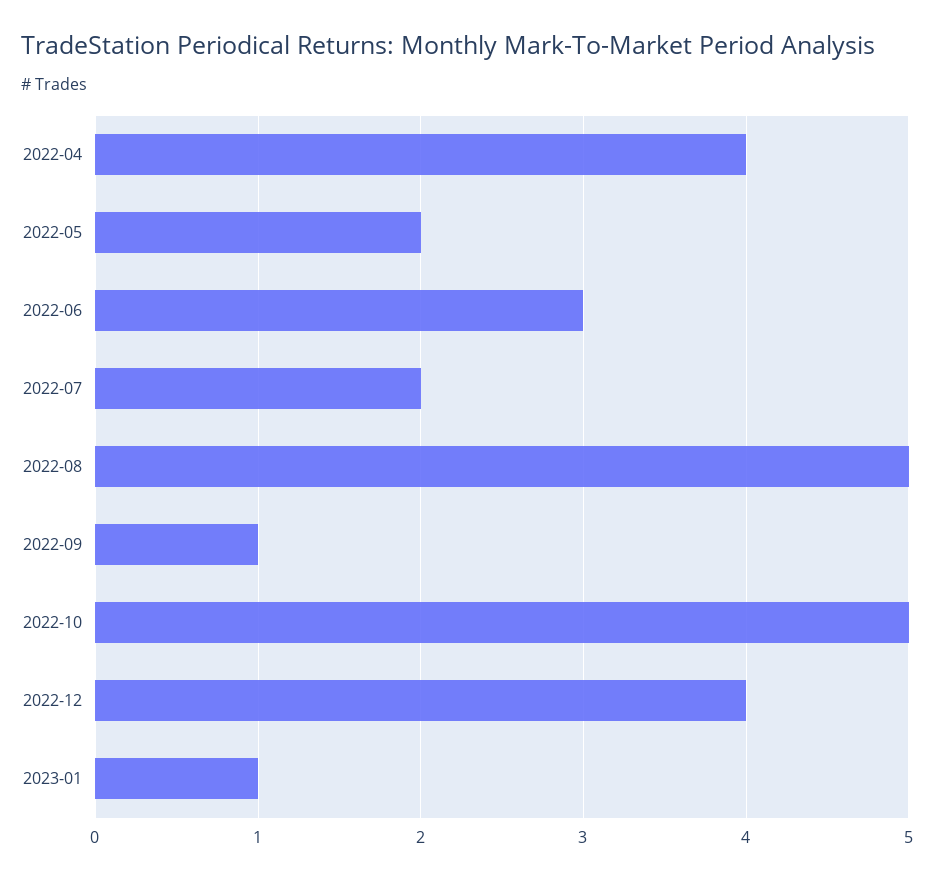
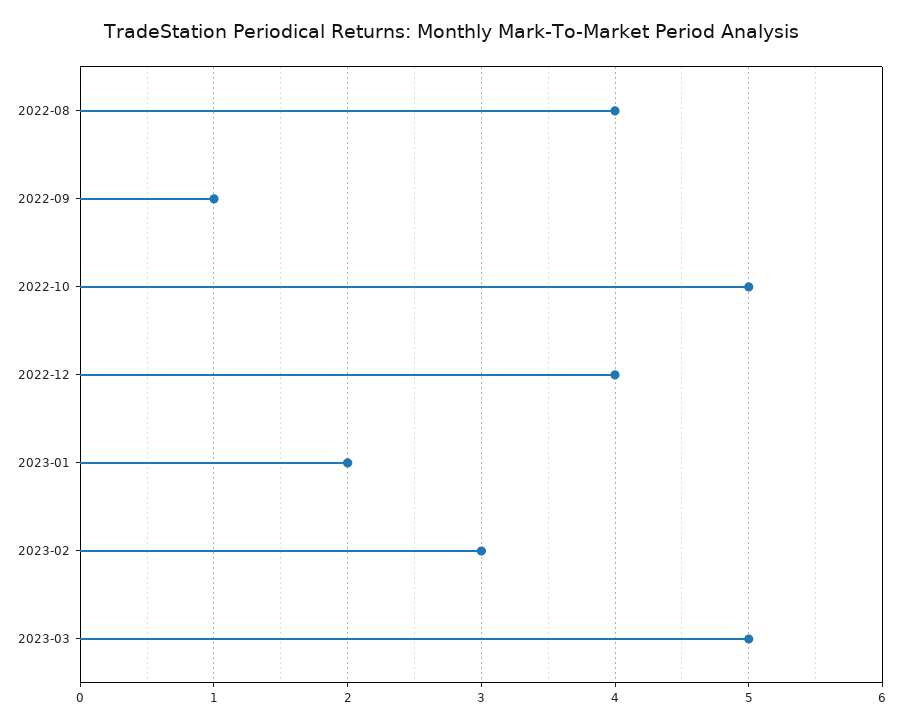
2022-04: 4 -> none
2022-05: 2 -> none
2022-06: 3 -> none
2022-07: 2 -> none
2022-08: 5 -> 4
2023-01: 1 -> 2
2023-02: none -> 3
2023-03: none -> 5

